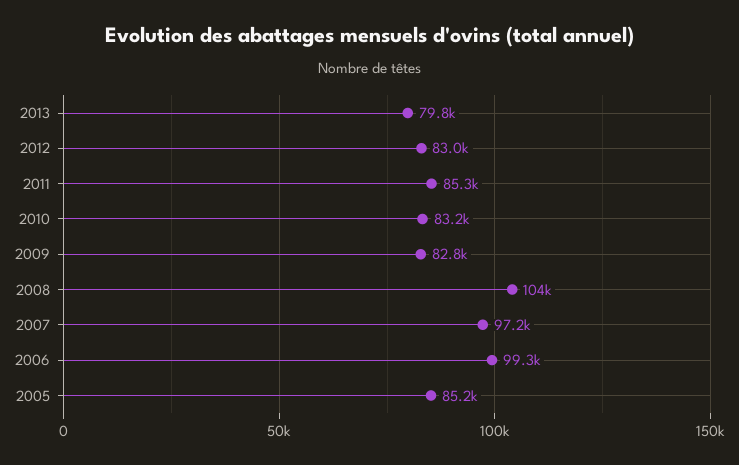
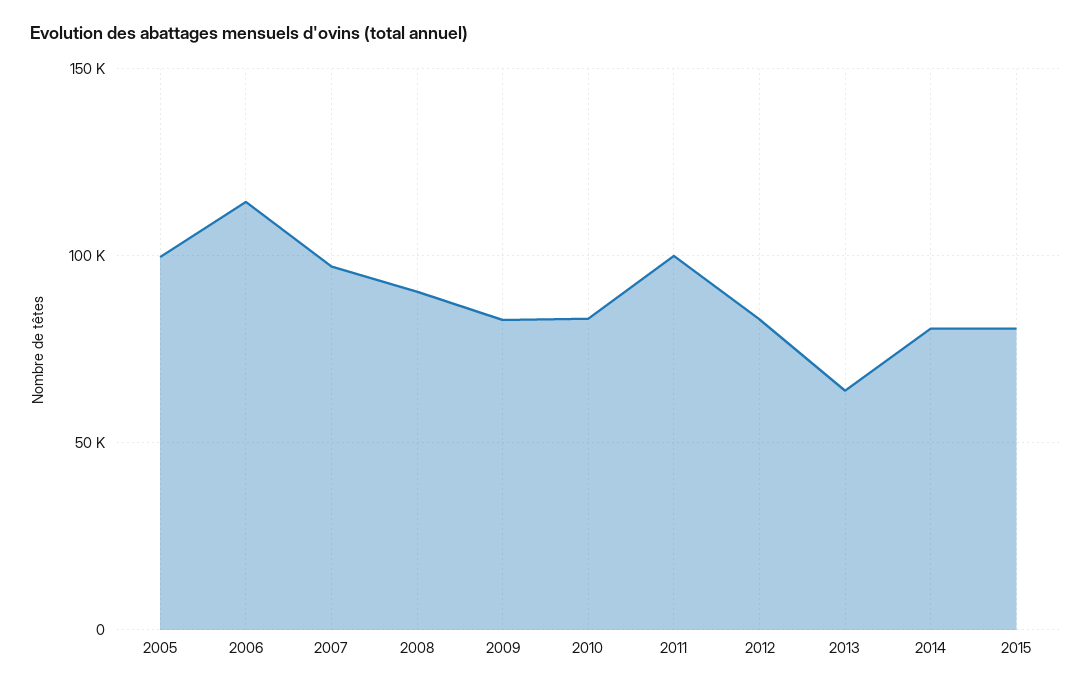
2013: 79800 -> 65000
2011: 85300 -> 100000
2008: 104000 -> 90000
2006: 99300 -> 115000
2005: 85200 -> 100000
2014: none -> 80000
2015: none -> 80000

